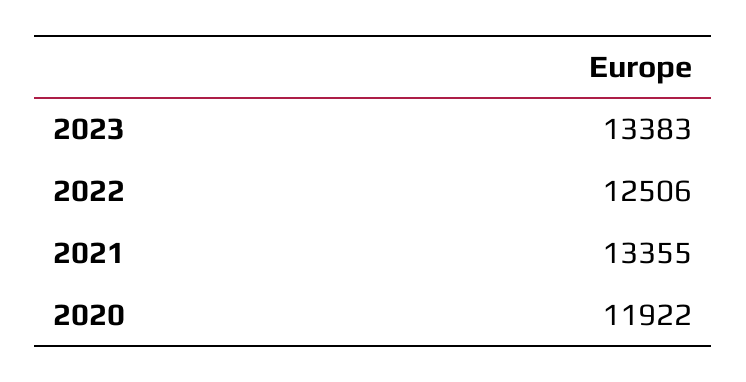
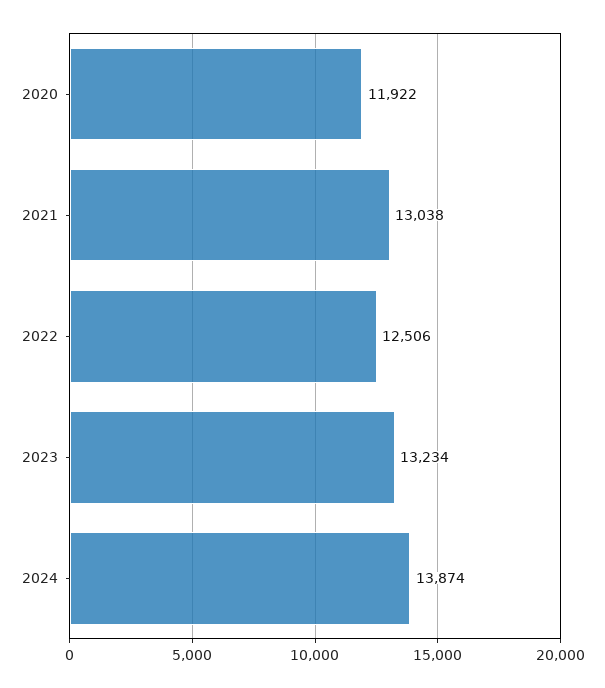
2023: 13383 -> 13234
2021: 13355 -> 13038
2024: none -> 13874

